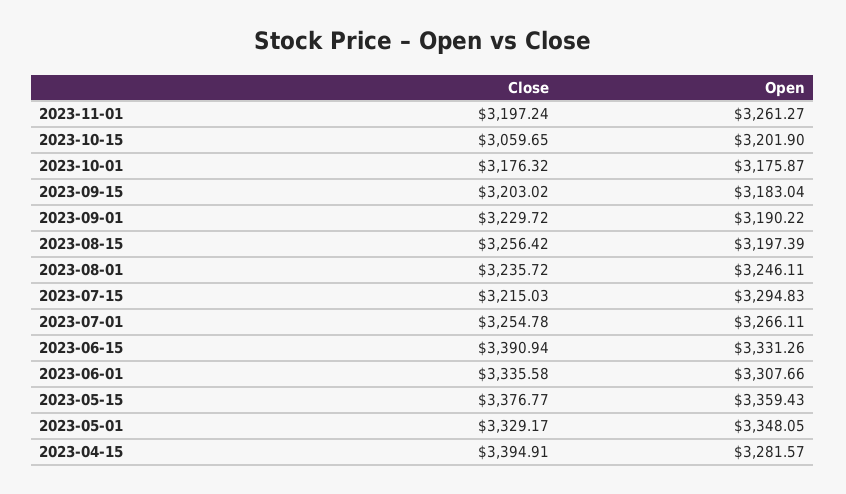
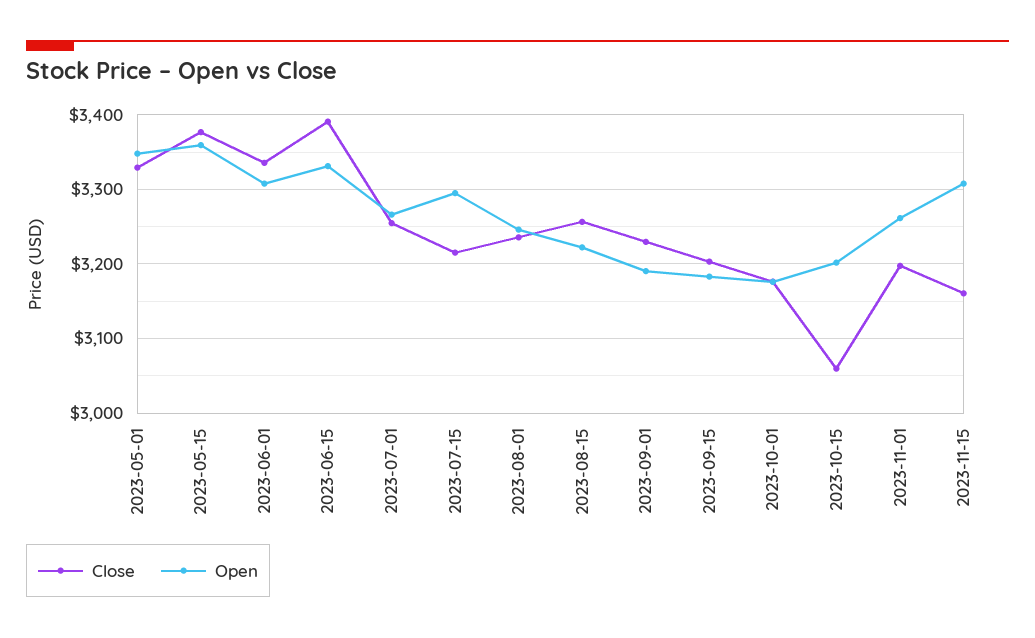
Open, 2023-08-15: 3197.39 -> 3220
Close, 2023-04-15: 3394.91 -> none
Open, 2023-04-15: 3281.57 -> none
Close, 2023-11-15: none -> 3160
Open, 2023-11-15: none -> 3310

